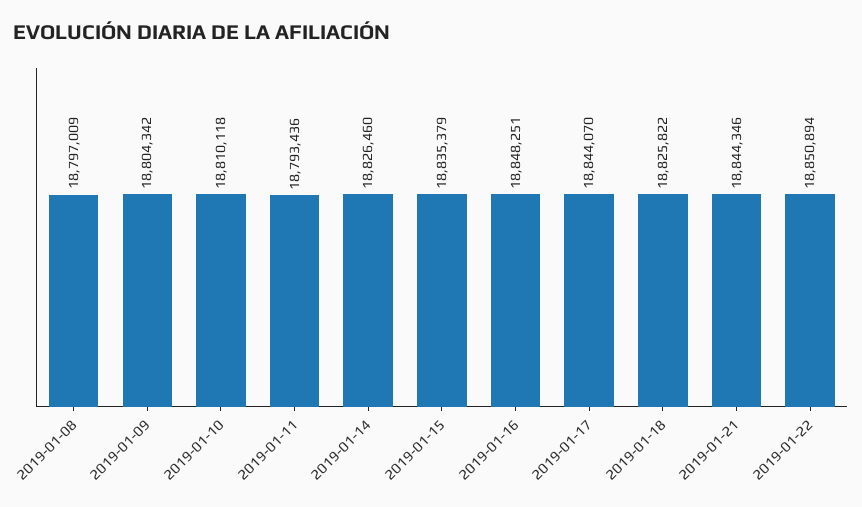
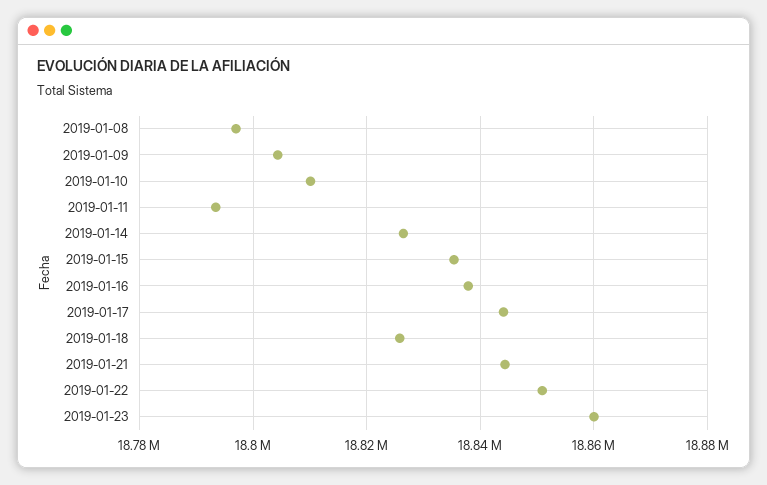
2019-01-16: 18848251 -> 18838000
2019-01-23: none -> 18860000

